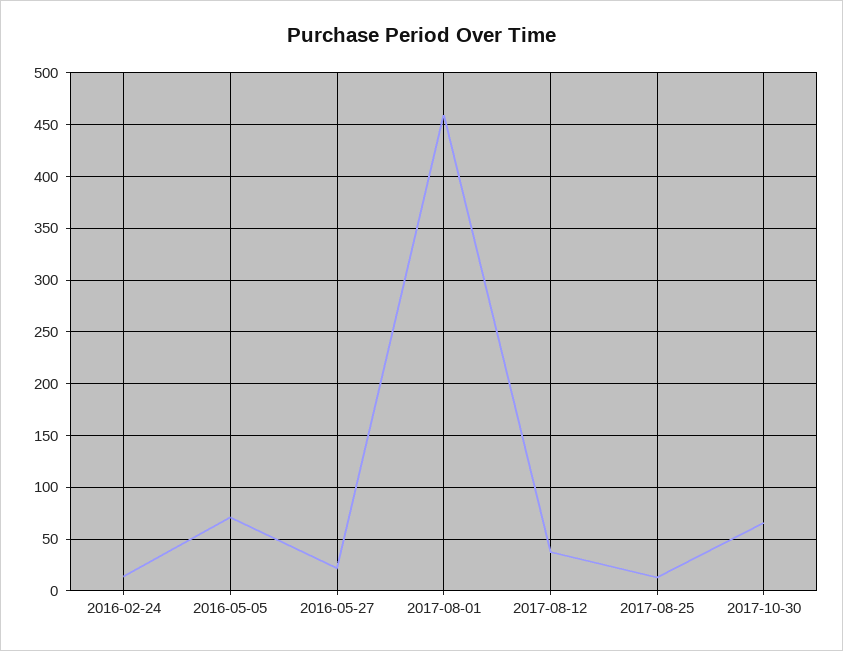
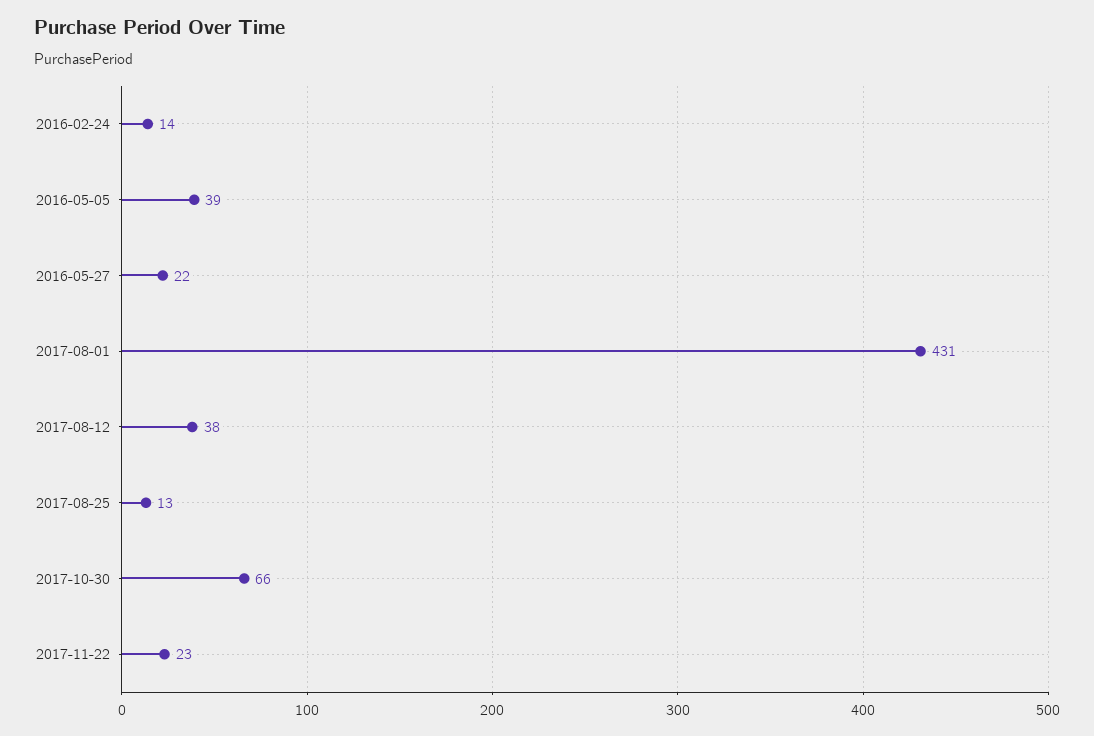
2016-05-05: 70 -> 39
2017-08-01: 460 -> 431
2017-11-22: none -> 23

